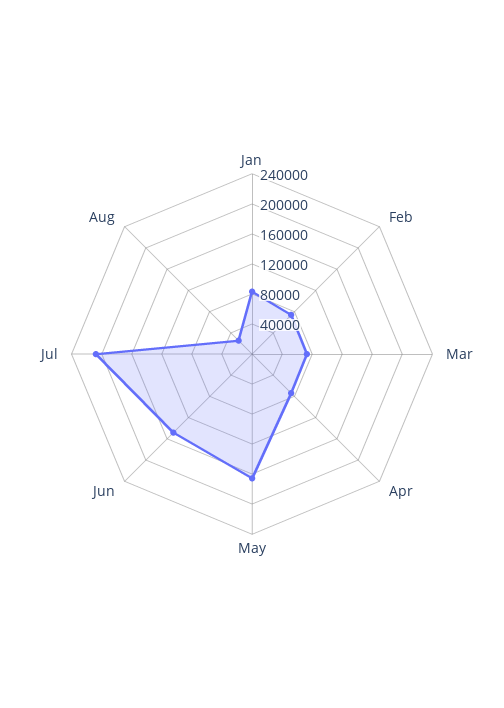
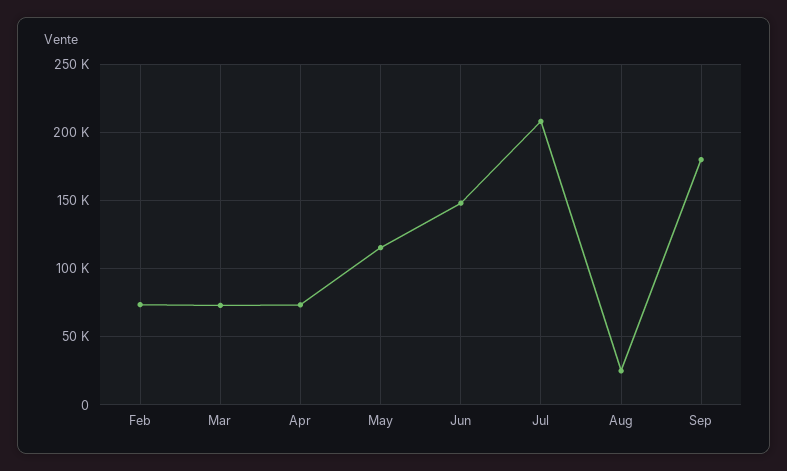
Jan: 80000 -> none
May: 160000 -> 115000
Sep: none -> 180000

